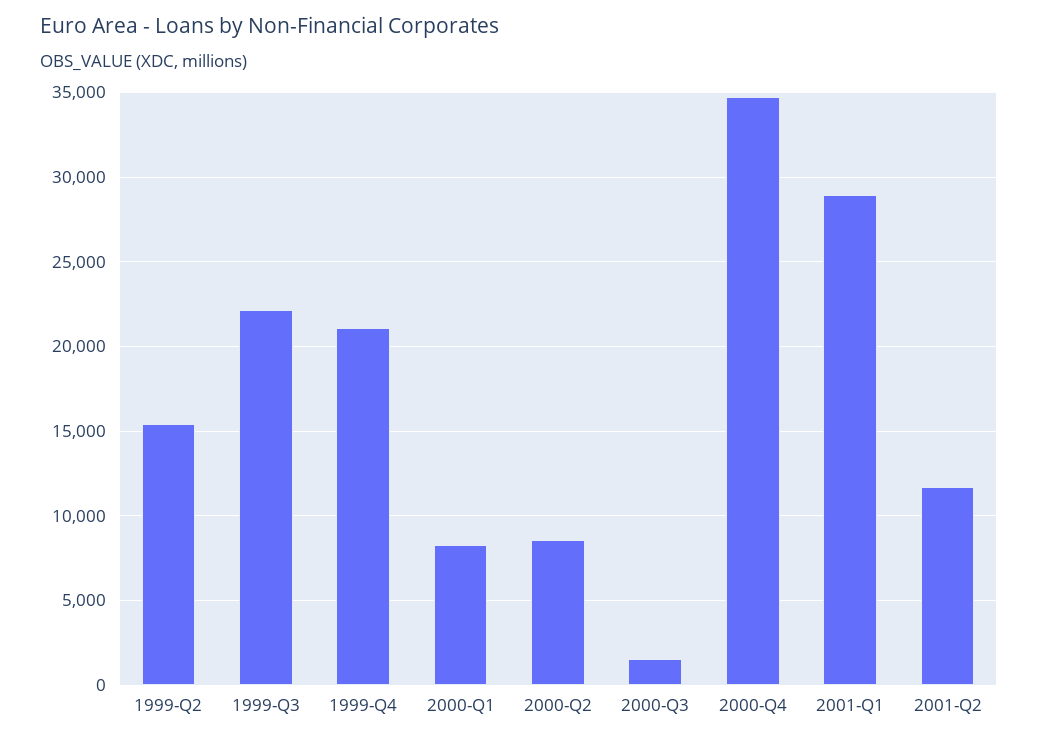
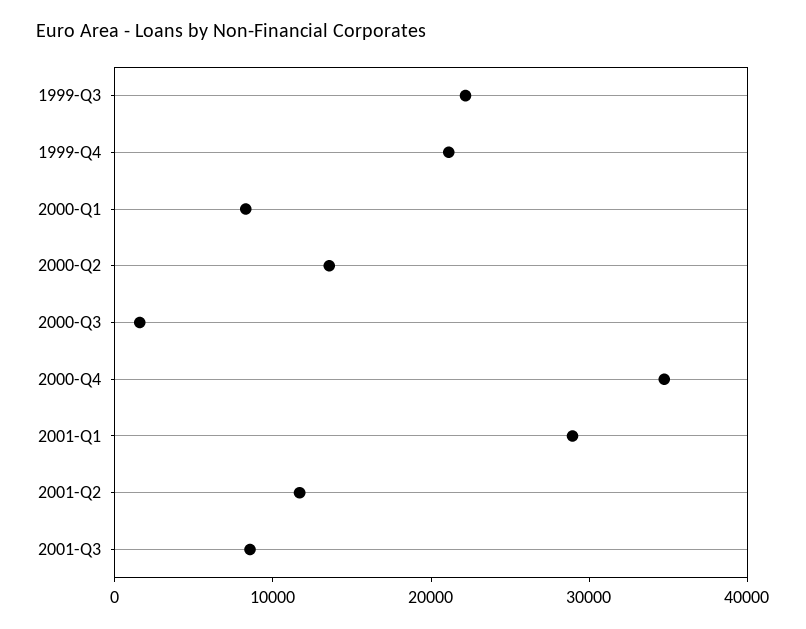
1999-Q2: 15500 -> none
2000-Q2: 8500 -> 14000
2001-Q3: none -> 8000

